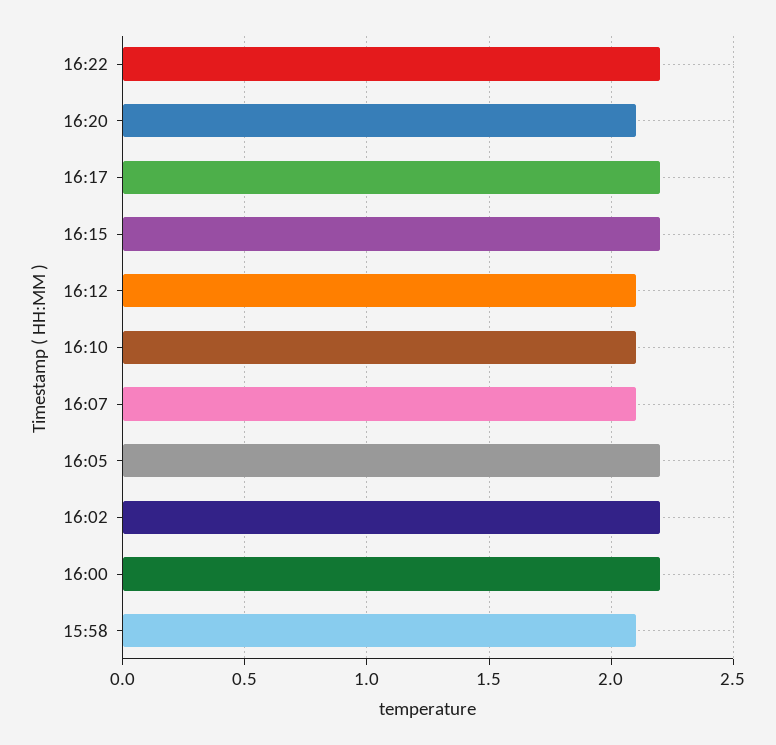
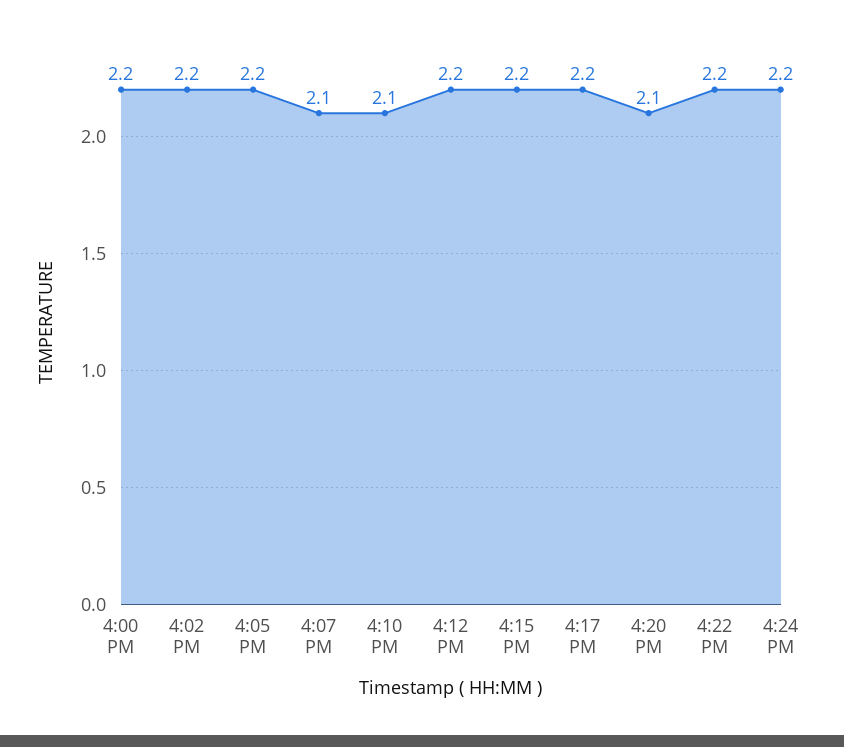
16:12: 2.1 -> 2.2
15:58: 2.1 -> none
4:24 PM: none -> 2.2

